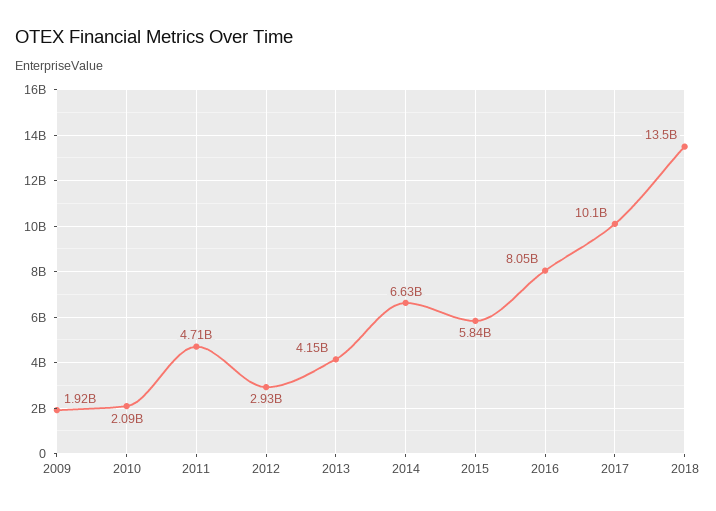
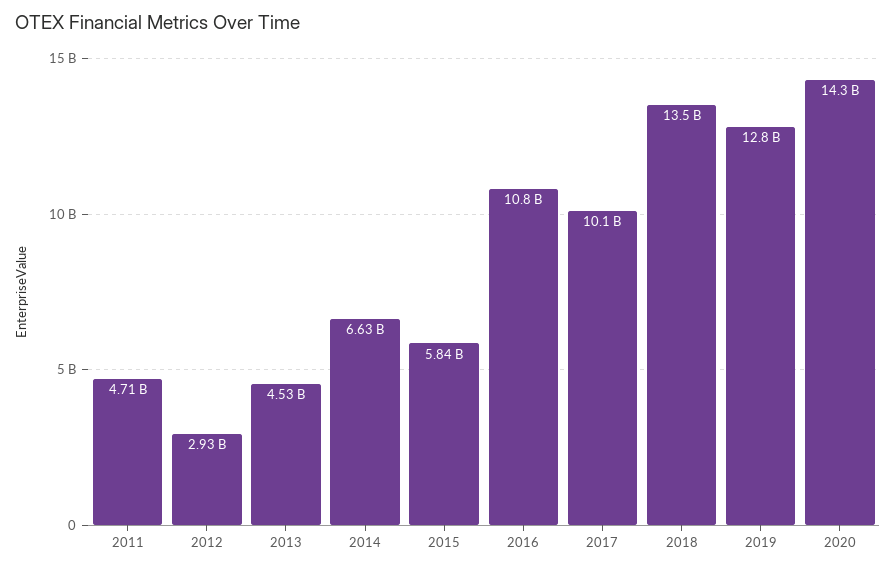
2009: 1920000000 -> none
2010: 2090000000 -> none
2013: 4150000000 -> 4530000000
2016: 8050000000 -> 10800000000
2019: none -> 12800000000
2020: none -> 14300000000

